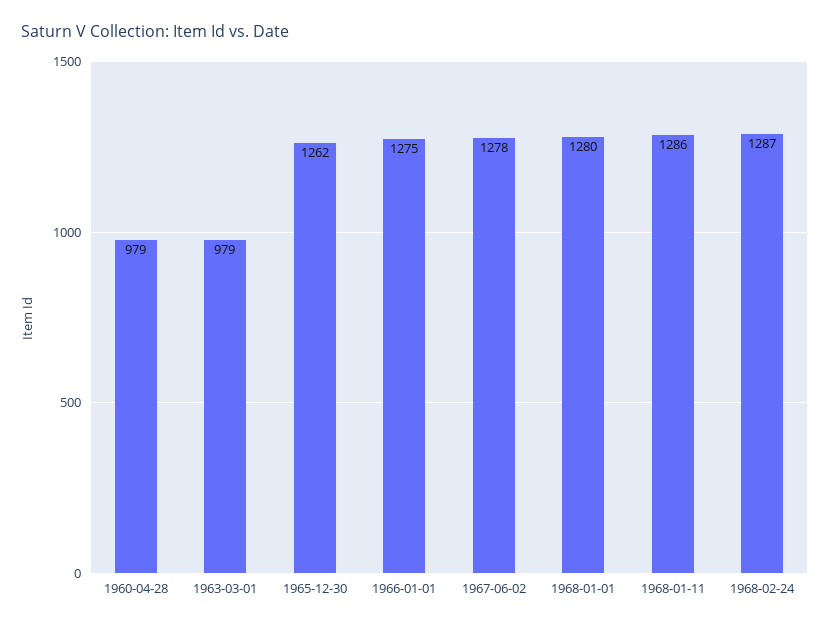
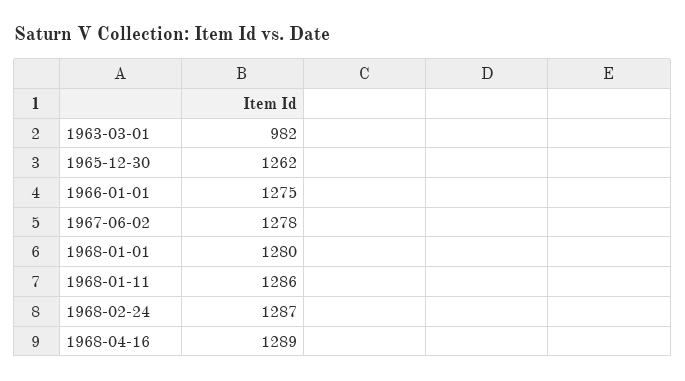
1960-04-28: 979 -> none
1963-03-01: 979 -> 982
1968-04-16: none -> 1289

